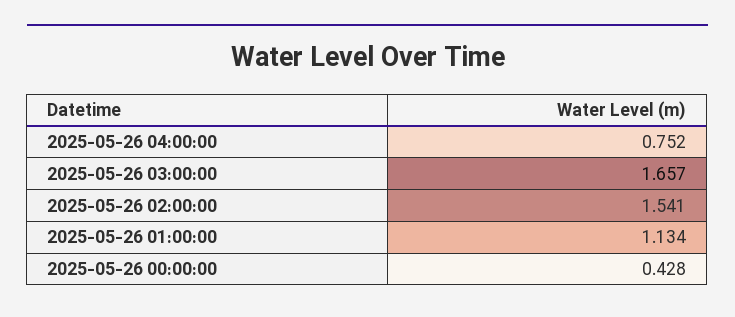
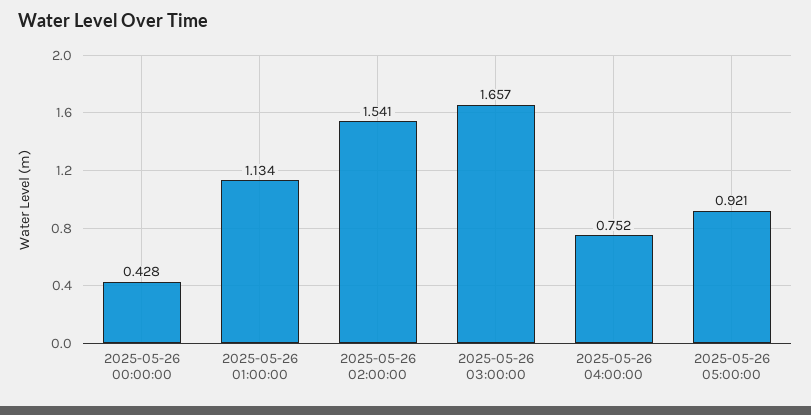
2025-05-26 05:00:00: none -> 0.921

